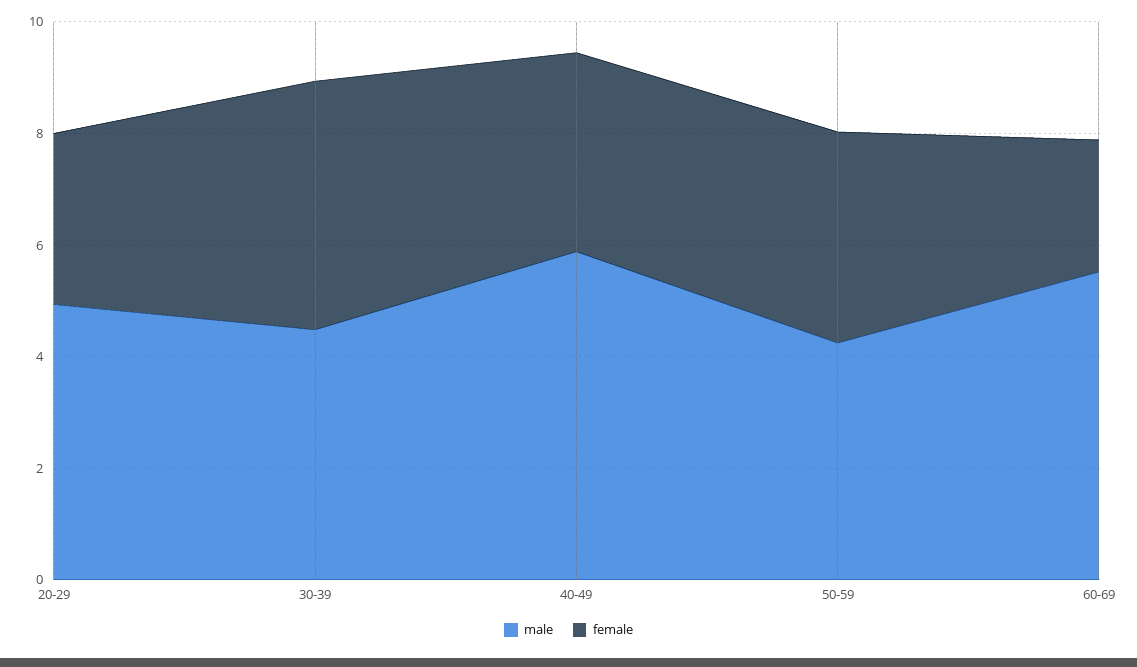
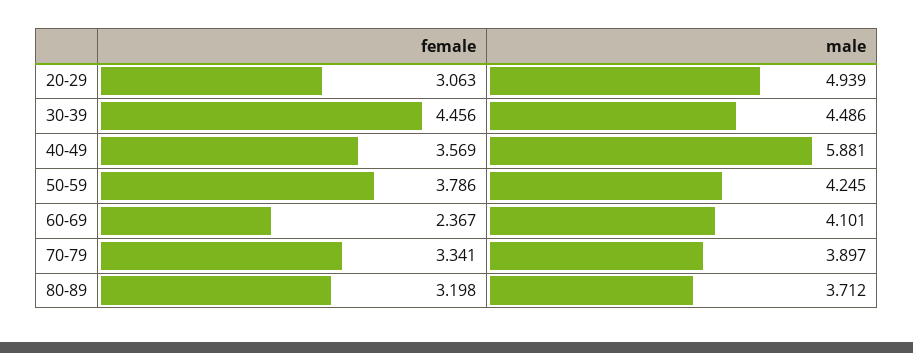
male, 60-69: 5.5 -> 4.101
female, 70-79: none -> 3.341
male, 70-79: none -> 3.897
female, 80-89: none -> 3.198
male, 80-89: none -> 3.712

